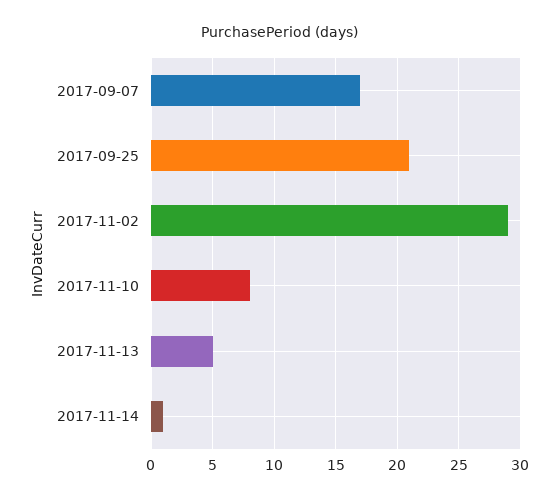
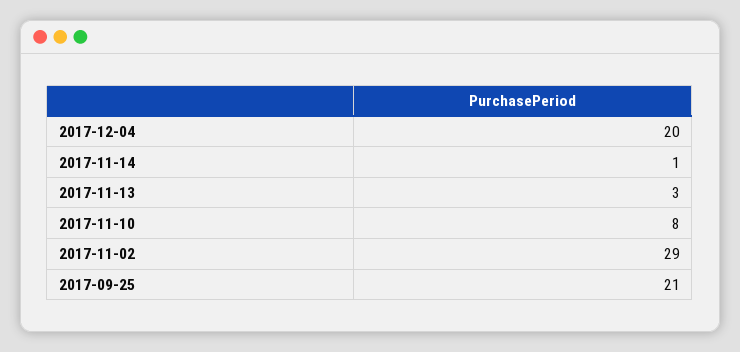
2017-09-07: 17 -> none
2017-11-13: 5 -> 3
2017-12-04: none -> 20

